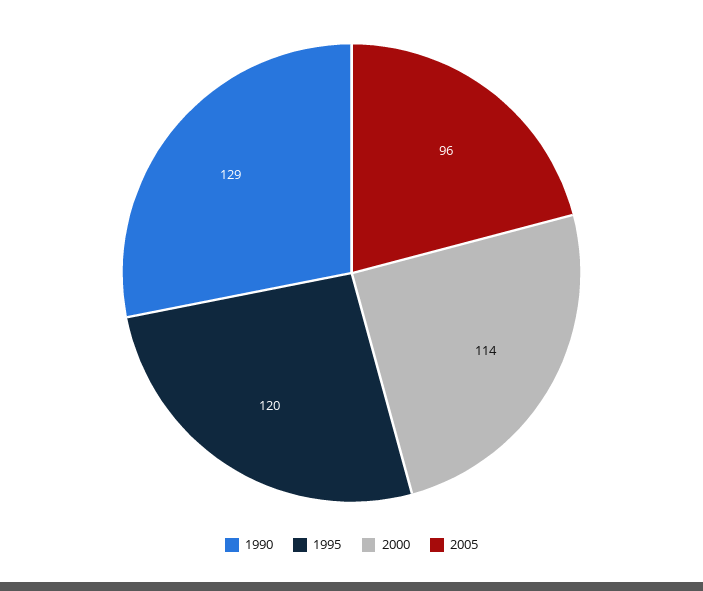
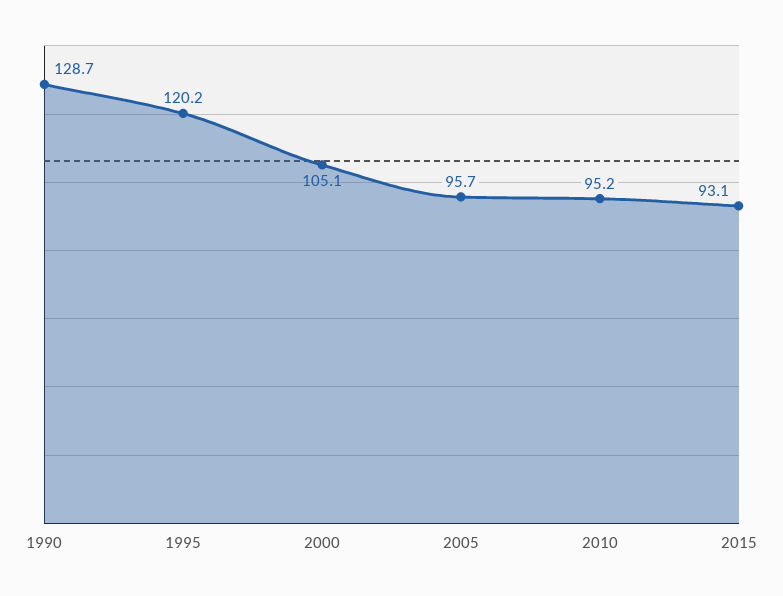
2000: 114 -> 105.1
2010: none -> 95.2
2015: none -> 93.1

